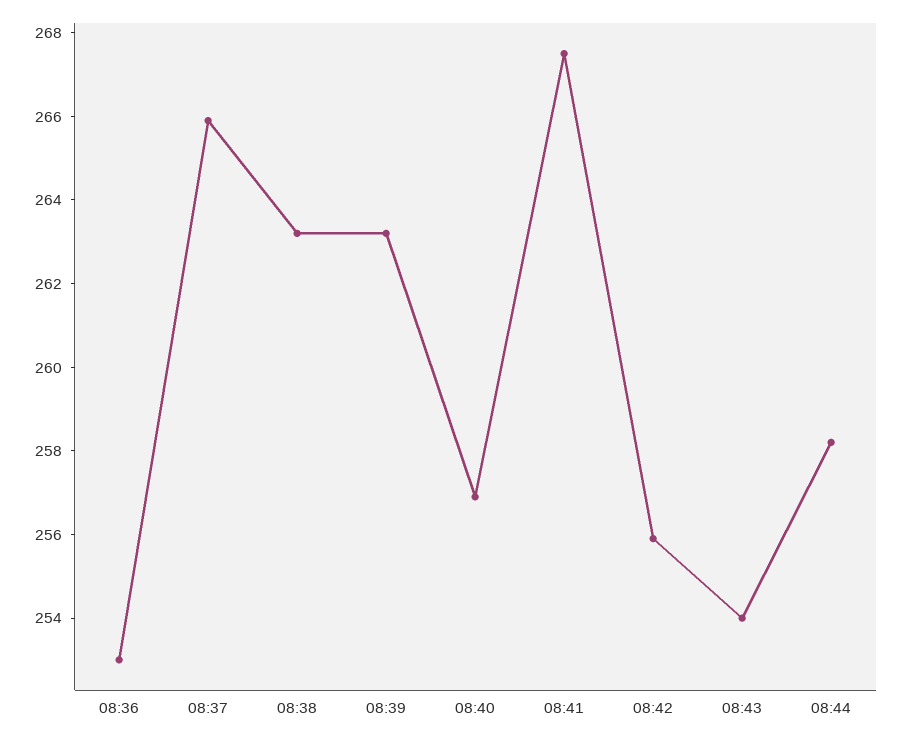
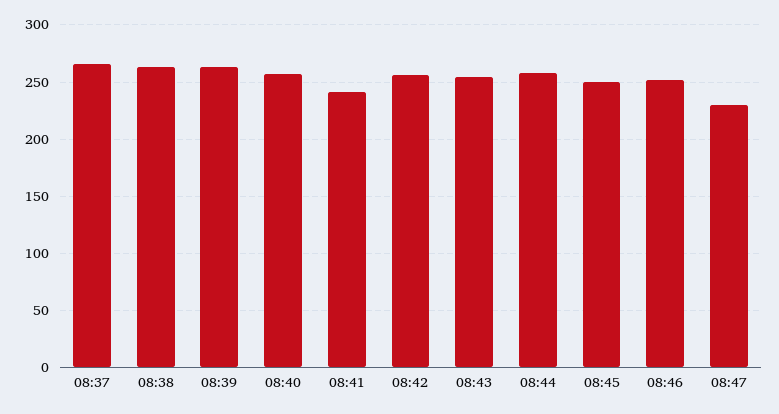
08:36: 253 -> none
08:41: 267.5 -> 240
08:45: none -> 250
08:46: none -> 250
08:47: none -> 230

